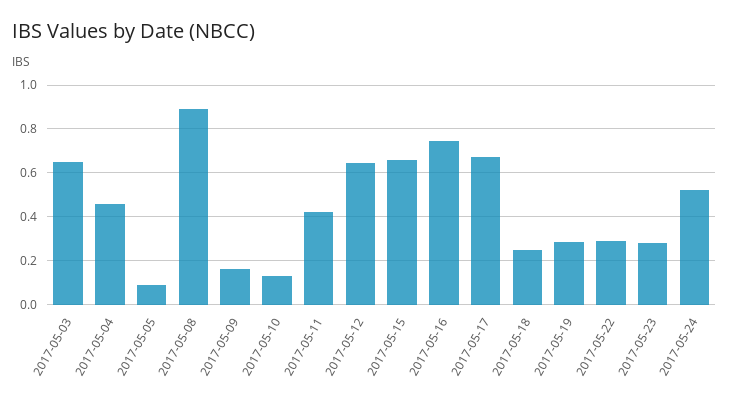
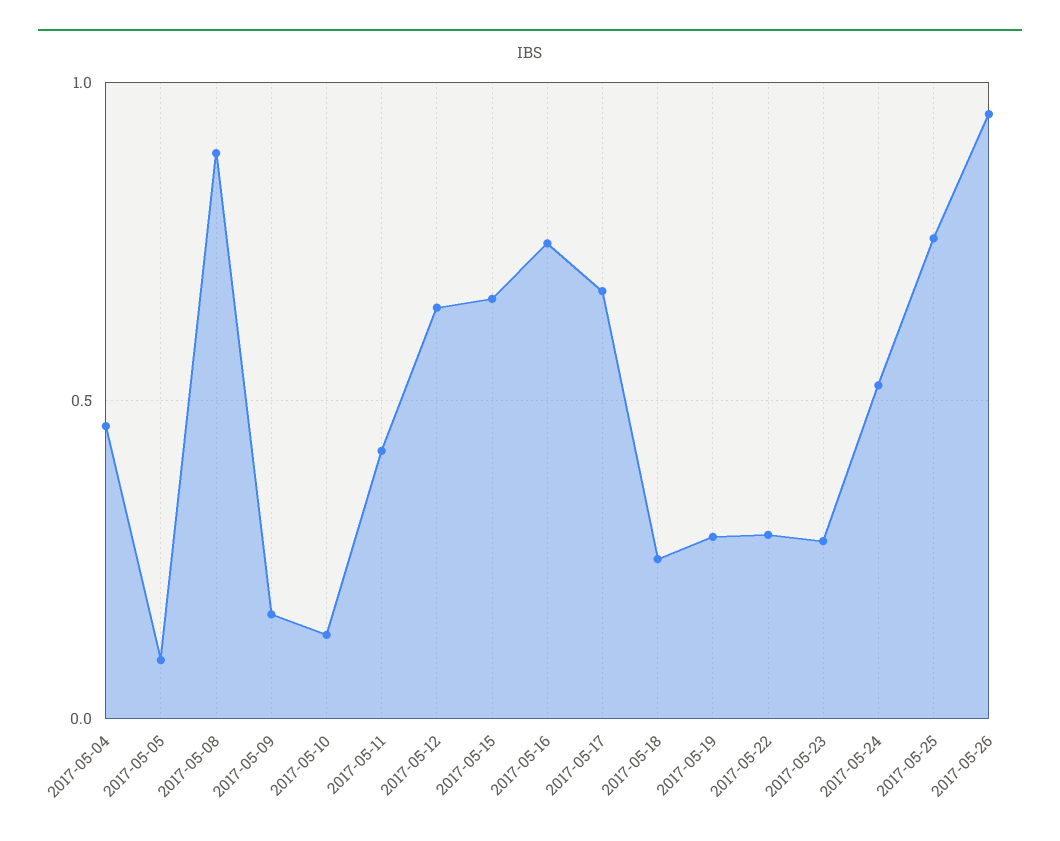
2017-05-03: 0.65 -> none
2017-05-25: none -> 0.75
2017-05-26: none -> 0.95

